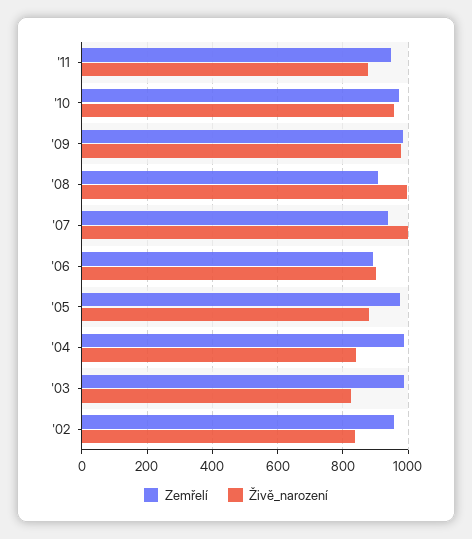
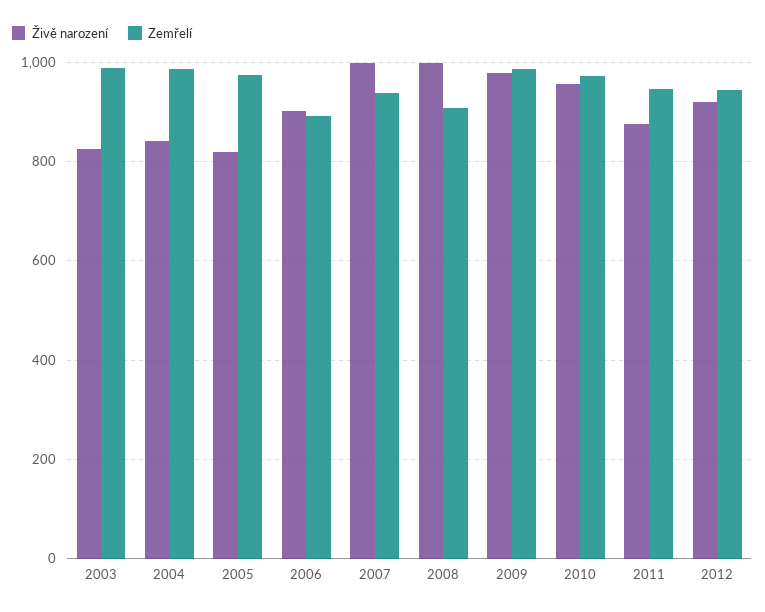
Živě_narození, '05: 880 -> 820
Zemřelí, '02: 960 -> none
Živě_narození, '02: 840 -> none
Živě_narození, 2012: none -> 920
Zemřelí, 2012: none -> 940

